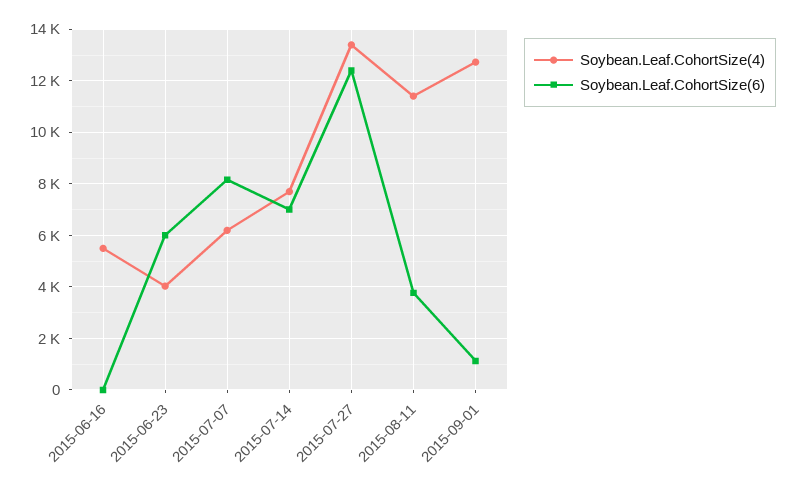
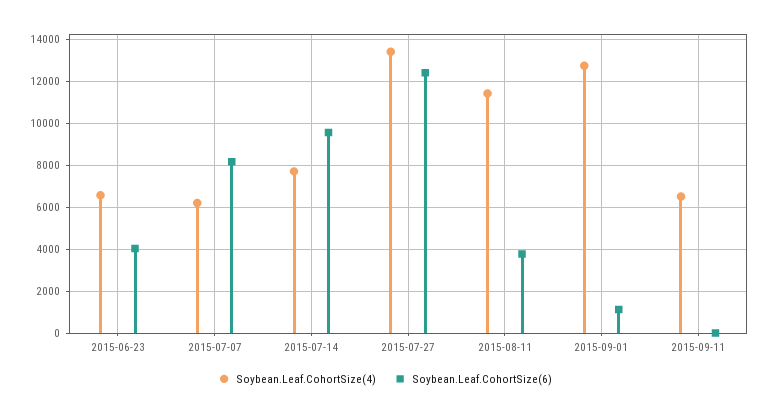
Soybean.Leaf.CohortSize(4), 2015-06-16: 5500 -> none
Soybean.Leaf.CohortSize(6), 2015-06-16: 0 -> none
Soybean.Leaf.CohortSize(4), 2015-06-23: 4000 -> 6500
Soybean.Leaf.CohortSize(6), 2015-06-23: 6000 -> 4000
Soybean.Leaf.CohortSize(6), 2015-07-14: 7000 -> 9500
Soybean.Leaf.CohortSize(4), 2015-09-11: none -> 6500
Soybean.Leaf.CohortSize(6), 2015-09-11: none -> 0

